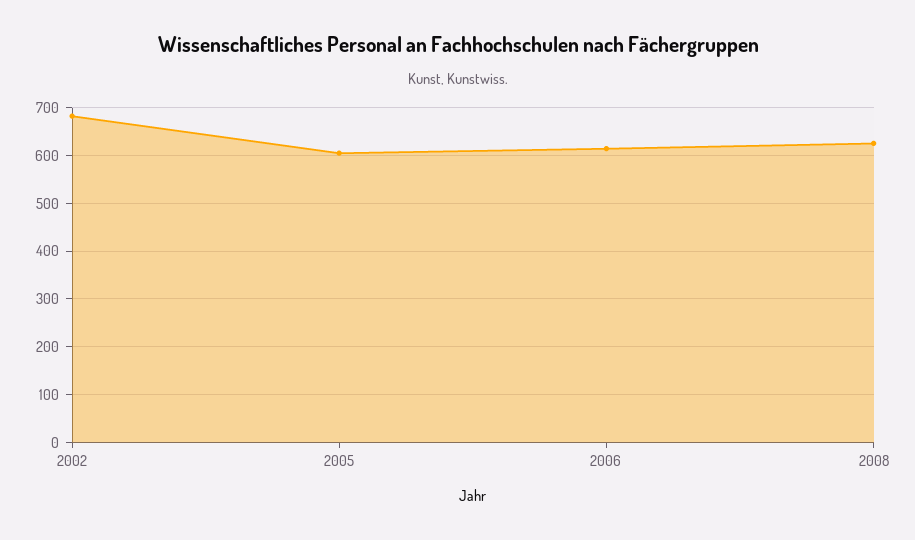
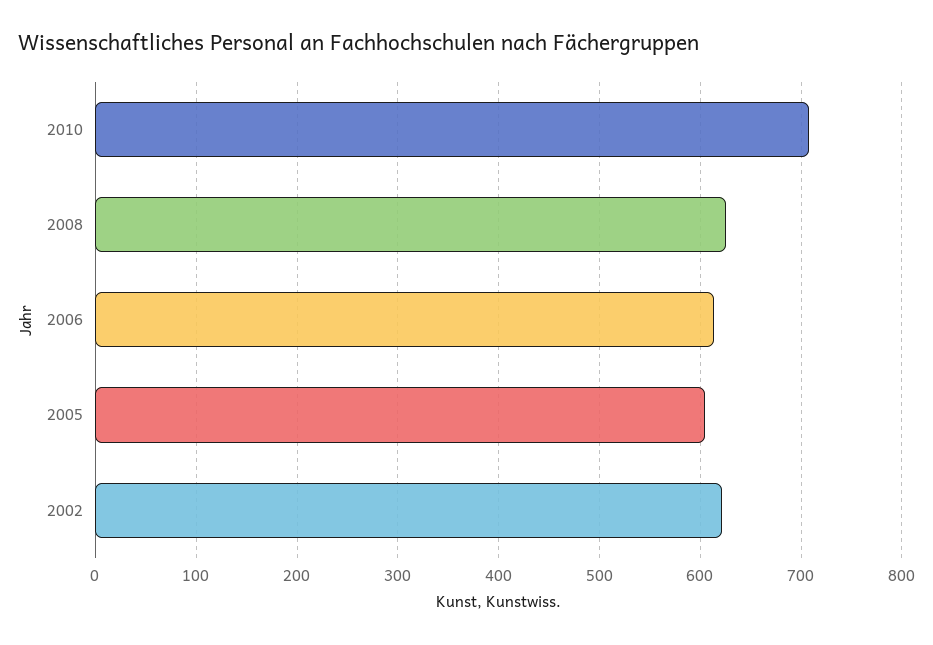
2002: 680 -> 620
2010: none -> 710

